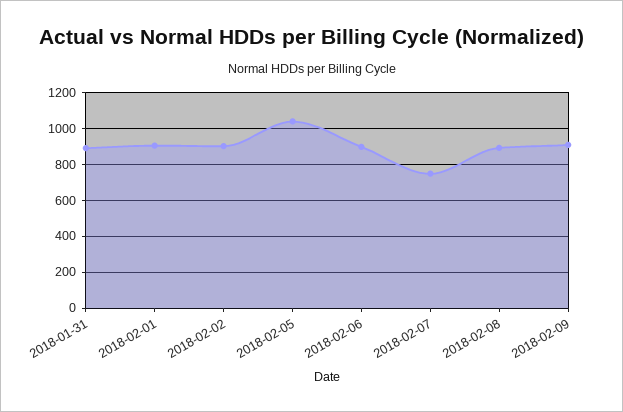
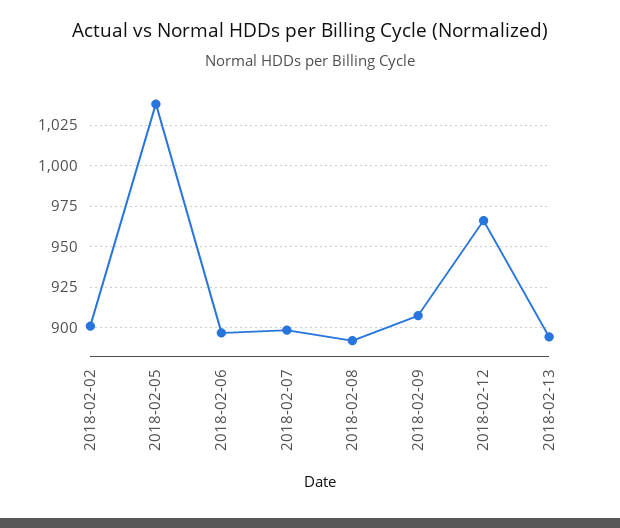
2018-01-31: 900 -> none
2018-02-01: 900 -> none
2018-02-07: 750 -> 900
2018-02-12: none -> 965
2018-02-13: none -> 895

